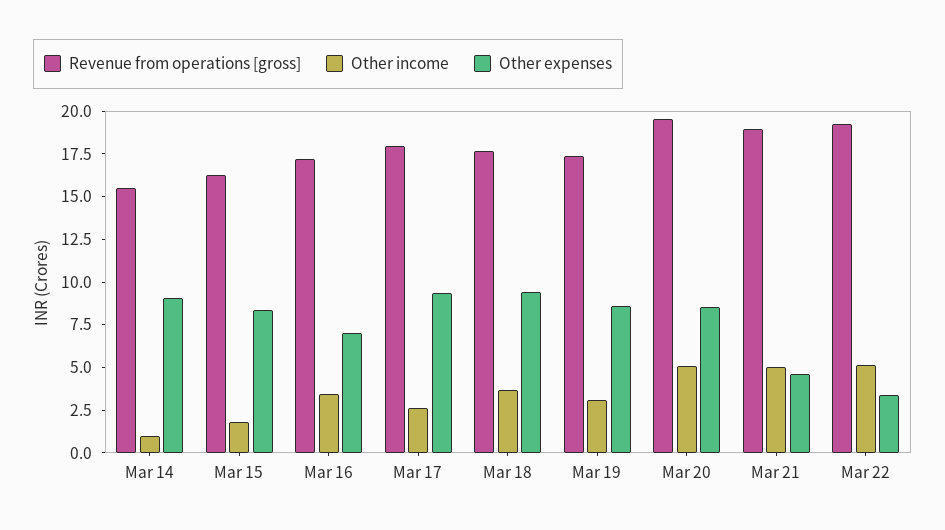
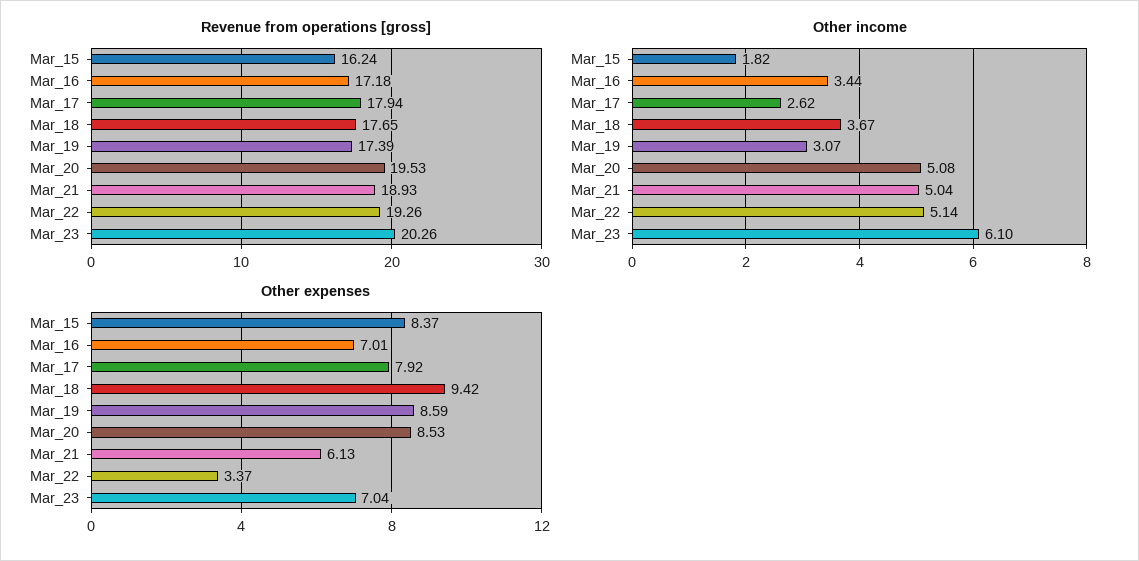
Revenue from operations [gross], Mar 14: 15.5 -> none
Other income, Mar 14: 1 -> none
Other expenses, Mar 14: 9 -> none
Other expenses, Mar 17: 9.5 -> 7.92
Other expenses, Mar 21: 4.5 -> 6.13
Revenue from operations [gross], Mar_23: none -> 20.26
Other income, Mar_23: none -> 6.1
Other expenses, Mar_23: none -> 7.04

